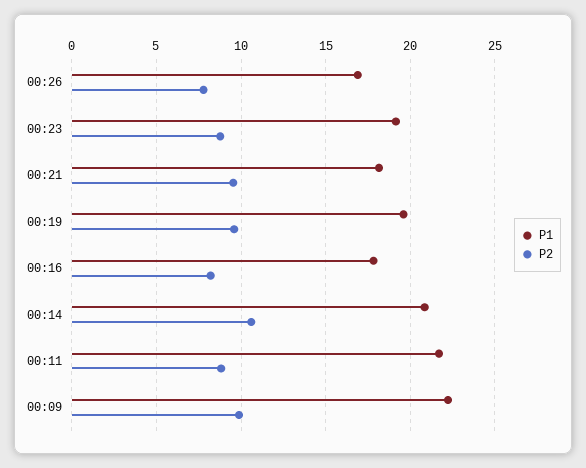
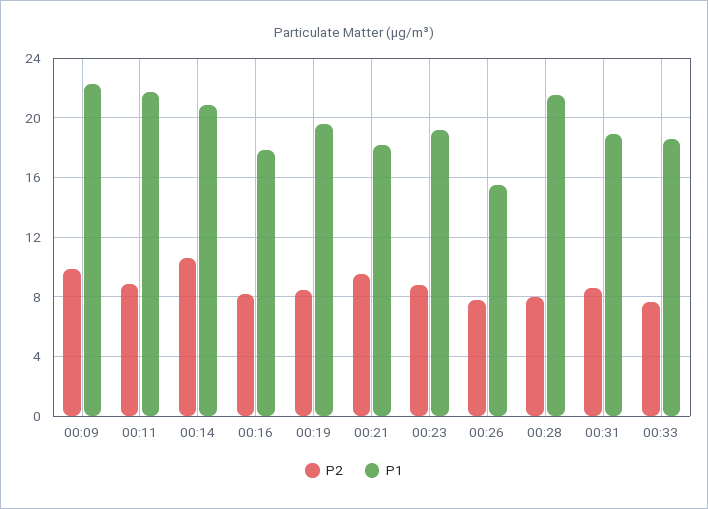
P1, 00:26: 17 -> 15.5
P2, 00:19: 9.5 -> 8.5
P2, 00:28: none -> 8
P1, 00:28: none -> 21.5
P2, 00:31: none -> 8.5
P1, 00:31: none -> 19
P2, 00:33: none -> 7.5
P1, 00:33: none -> 18.5

